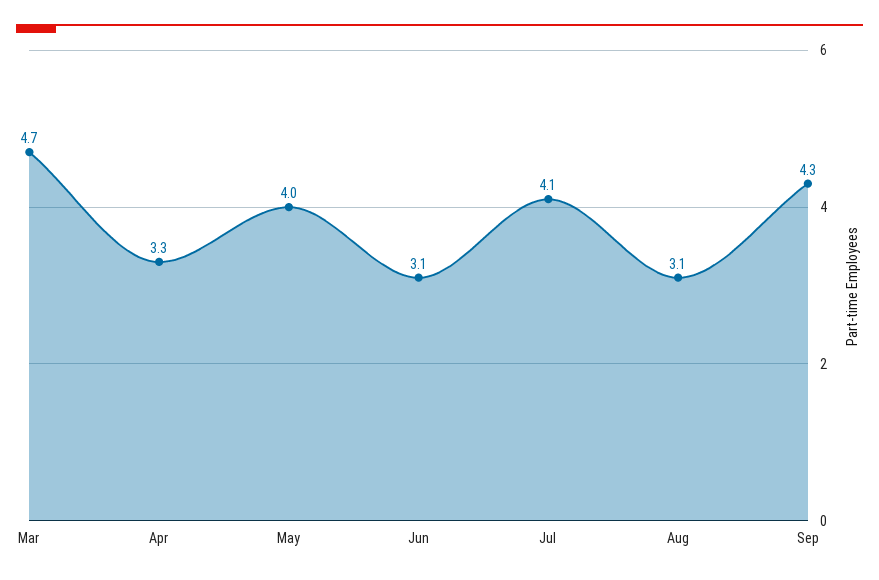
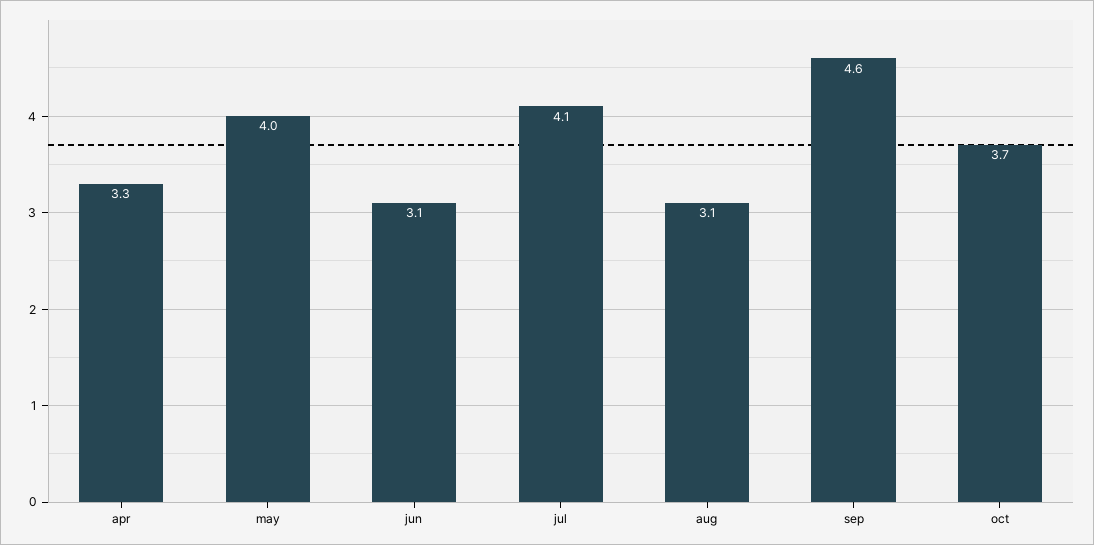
Mar: 4.7 -> none
Sep: 4.3 -> 4.6
oct: none -> 3.7

